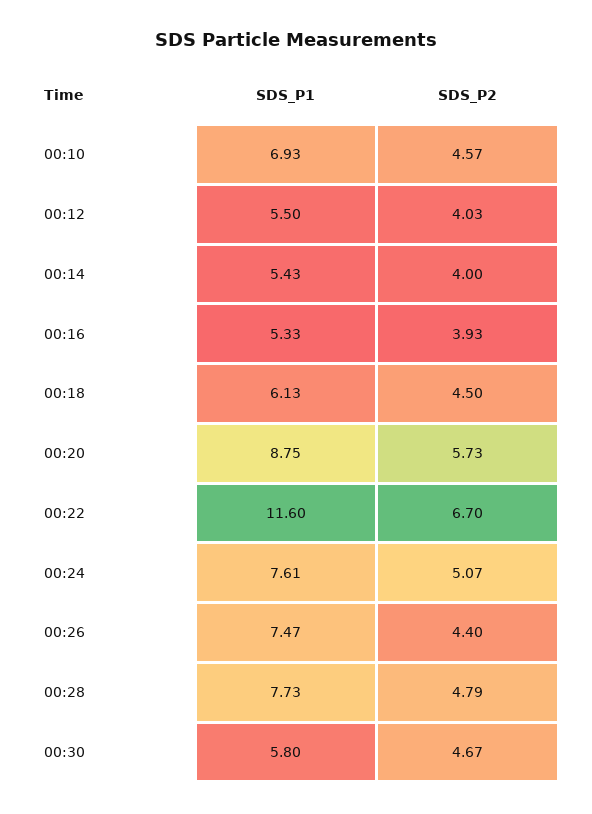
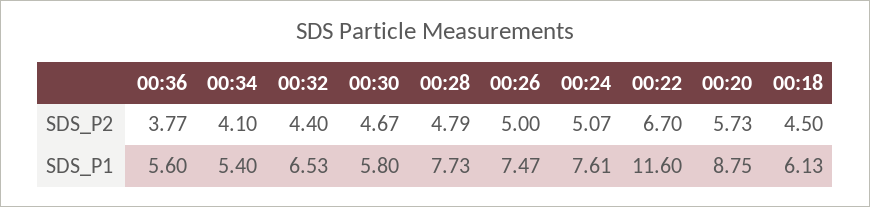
SDS_P1, 00:10: 6.93 -> none
SDS_P2, 00:10: 4.57 -> none
SDS_P1, 00:12: 5.5 -> none
SDS_P2, 00:12: 4.03 -> none
SDS_P1, 00:14: 5.43 -> none
SDS_P2, 00:14: 4 -> none
SDS_P1, 00:16: 5.33 -> none
SDS_P2, 00:16: 3.93 -> none
SDS_P2, 00:26: 4.4 -> 5
SDS_P2, 00:36: none -> 3.77
SDS_P2, 00:34: none -> 4.1
SDS_P2, 00:32: none -> 4.4
SDS_P1, 00:36: none -> 5.6
SDS_P1, 00:34: none -> 5.4
SDS_P1, 00:32: none -> 6.53

